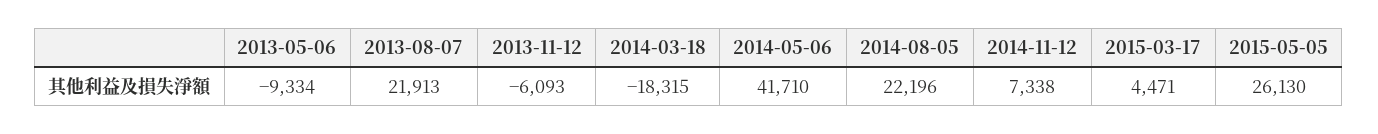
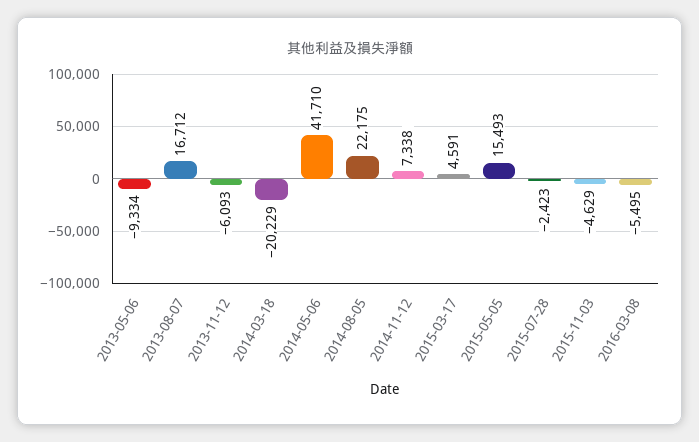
2013-08-07: 21913 -> 16712
2014-03-18: -18315 -> -20229
2014-08-05: 22196 -> 22175
2015-03-17: 4471 -> 4591
2015-05-05: 26130 -> 15493
2015-07-28: none -> -2423
2015-11-03: none -> -4629
2016-03-08: none -> -5495

